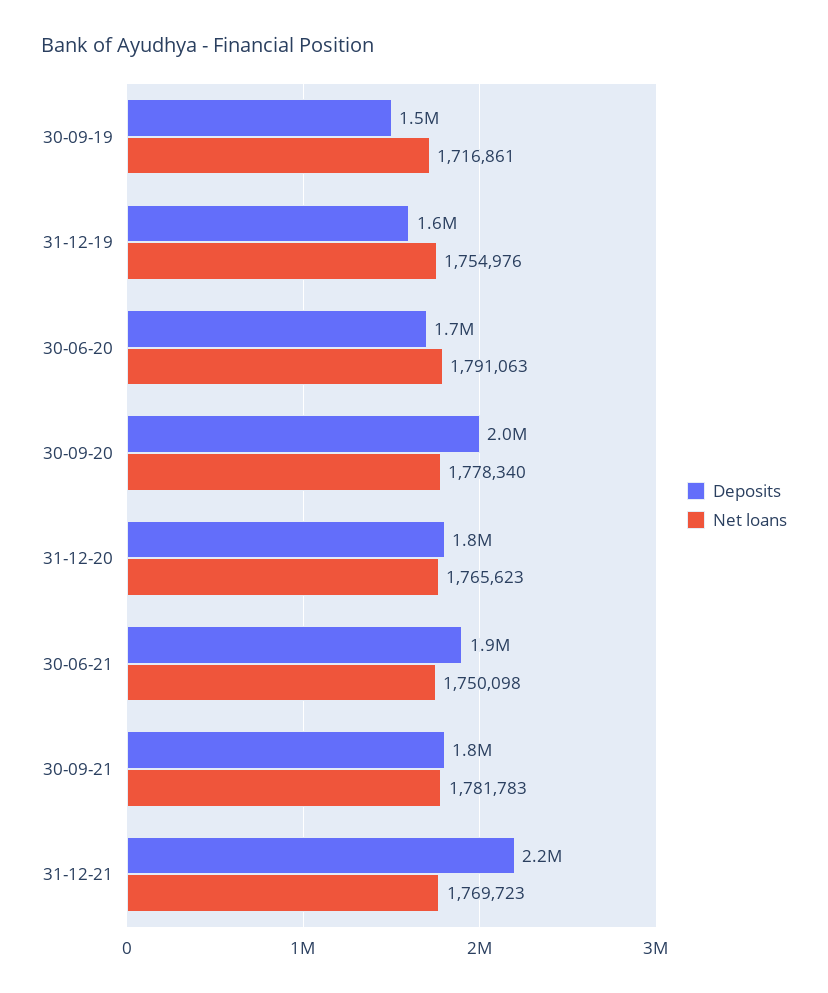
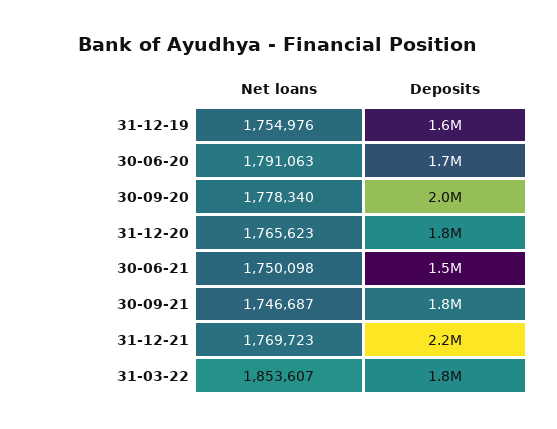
Deposits, 30-09-19: 1500000 -> none
Net loans, 30-09-19: 1716861 -> none
Deposits, 30-06-21: 1900000 -> 1500000
Net loans, 30-09-21: 1781783 -> 1746687
Net loans, 31-03-22: none -> 1853607
Deposits, 31-03-22: none -> 1800000

